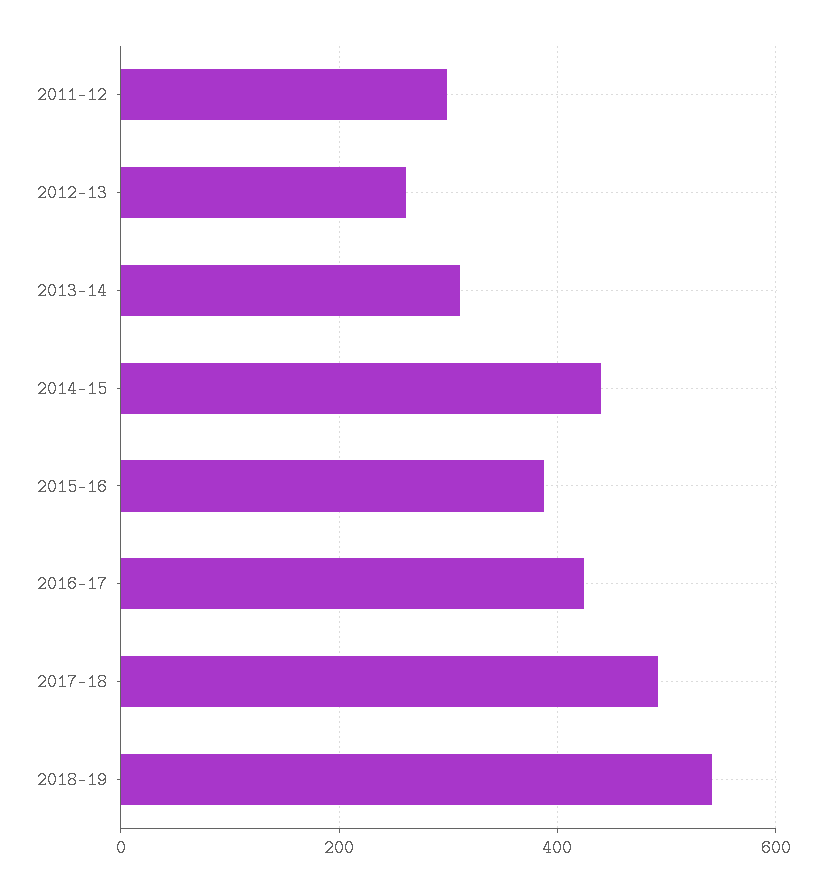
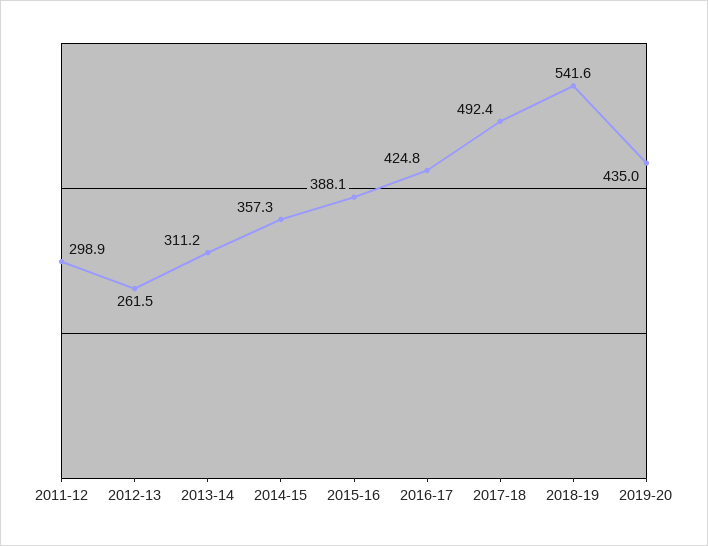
2014-15: 440 -> 357.3
2019-20: none -> 435

